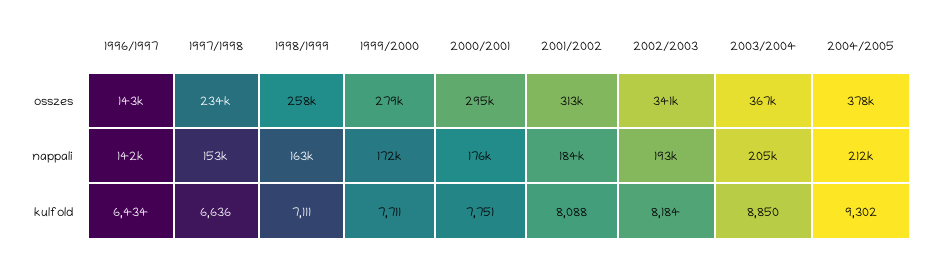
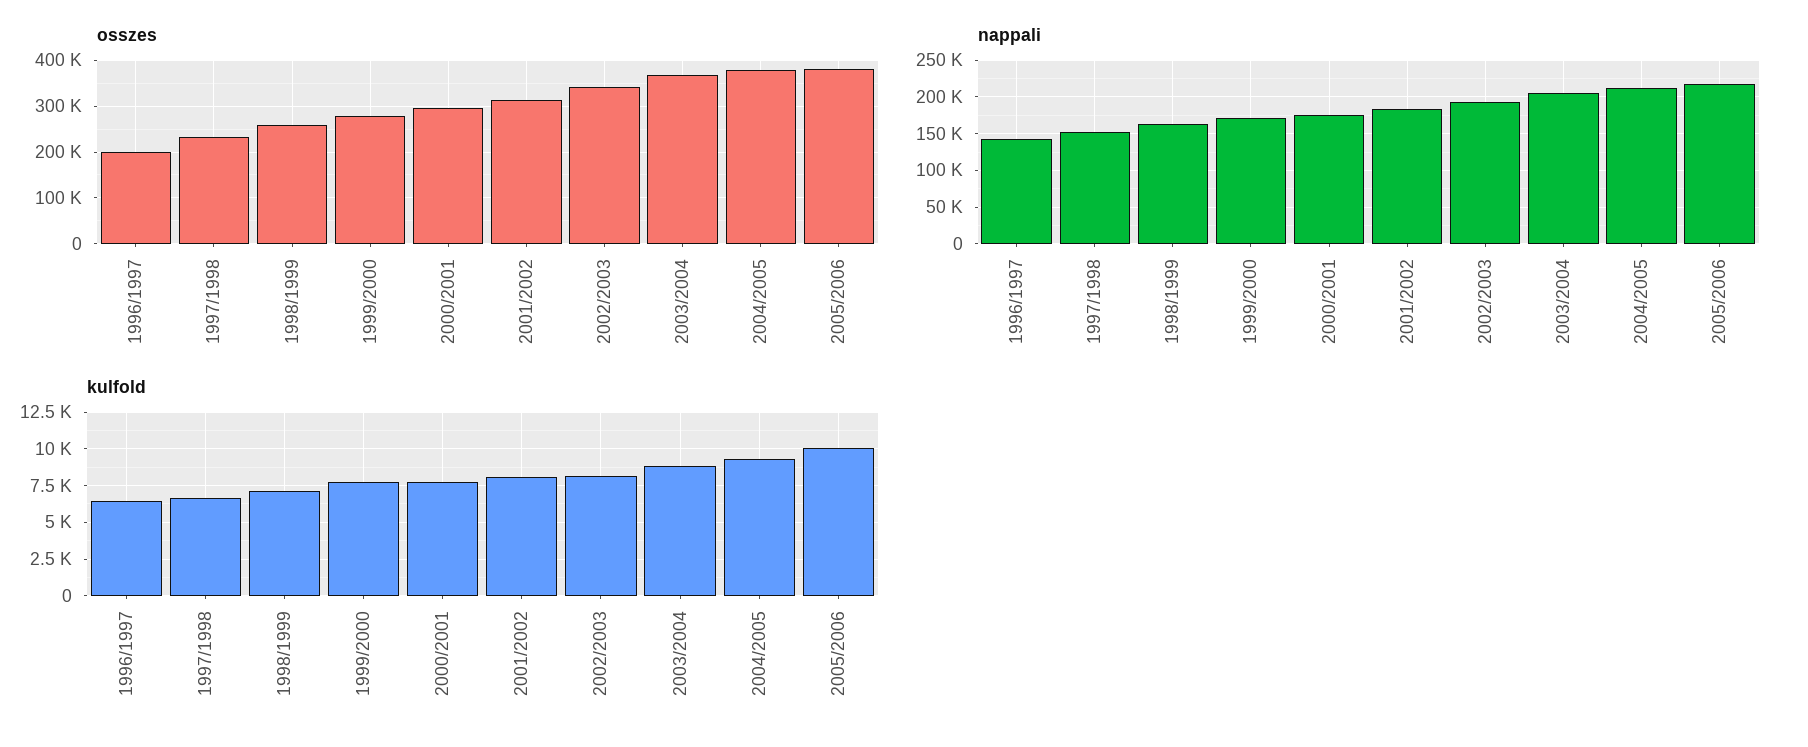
osszes, 1996/1997: 143000 -> 200000
osszes, 2005/2006: none -> 380000
nappali, 2005/2006: none -> 220000
kulfold, 2005/2006: none -> 10000

